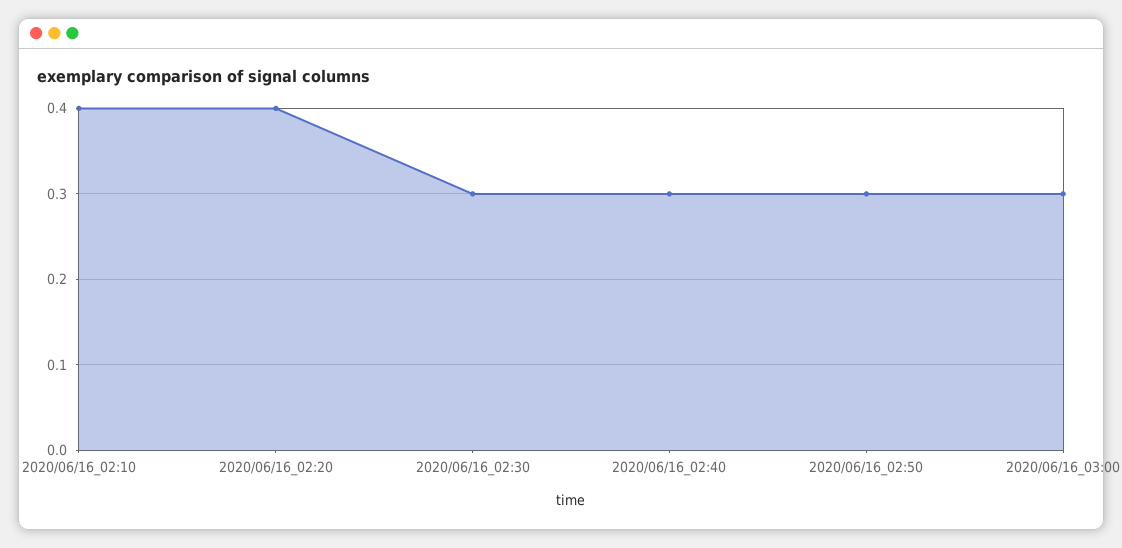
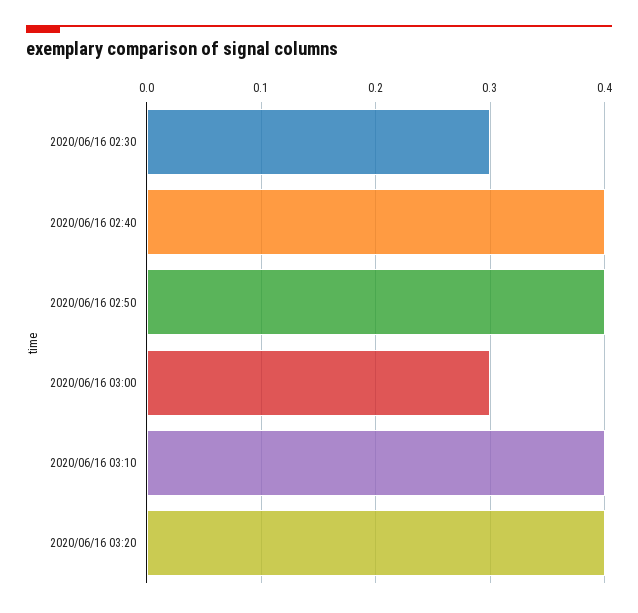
2020/06/16_02:10: 0.4 -> none
2020/06/16_02:20: 0.4 -> none
2020/06/16_02:40: 0.3 -> 0.4
2020/06/16_02:50: 0.3 -> 0.4
2020/06/16 03:10: none -> 0.4
2020/06/16 03:20: none -> 0.4

